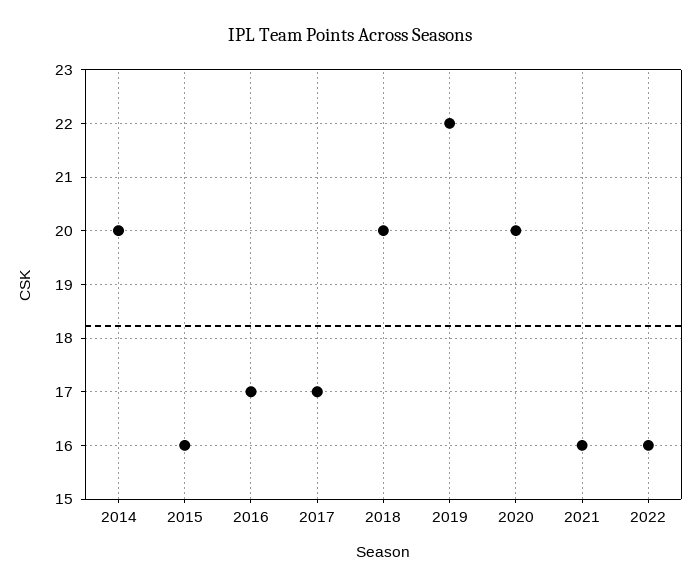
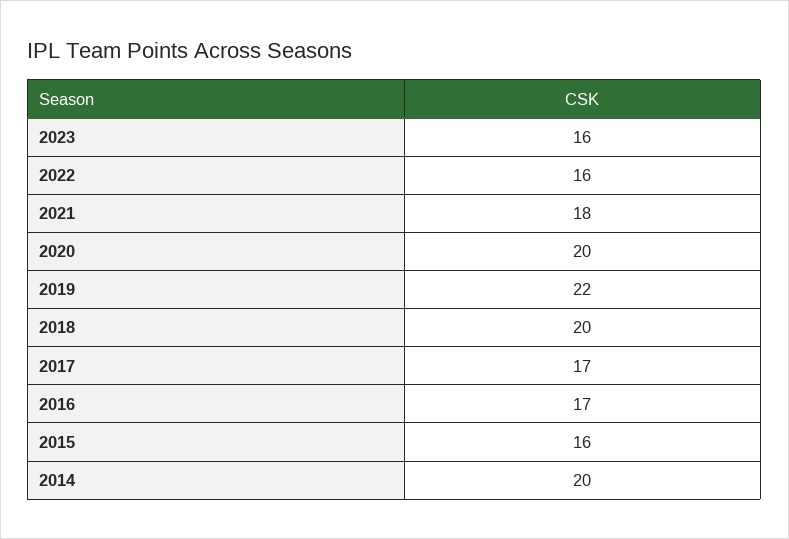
2021: 16 -> 18
2023: none -> 16

